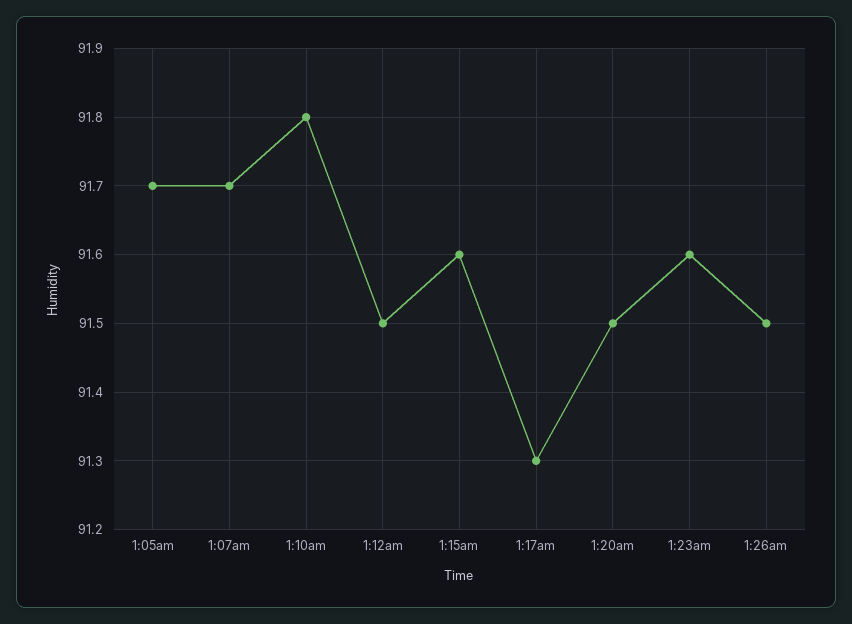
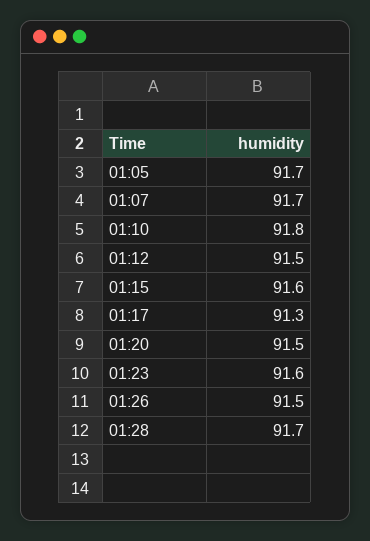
01:28: none -> 91.7

